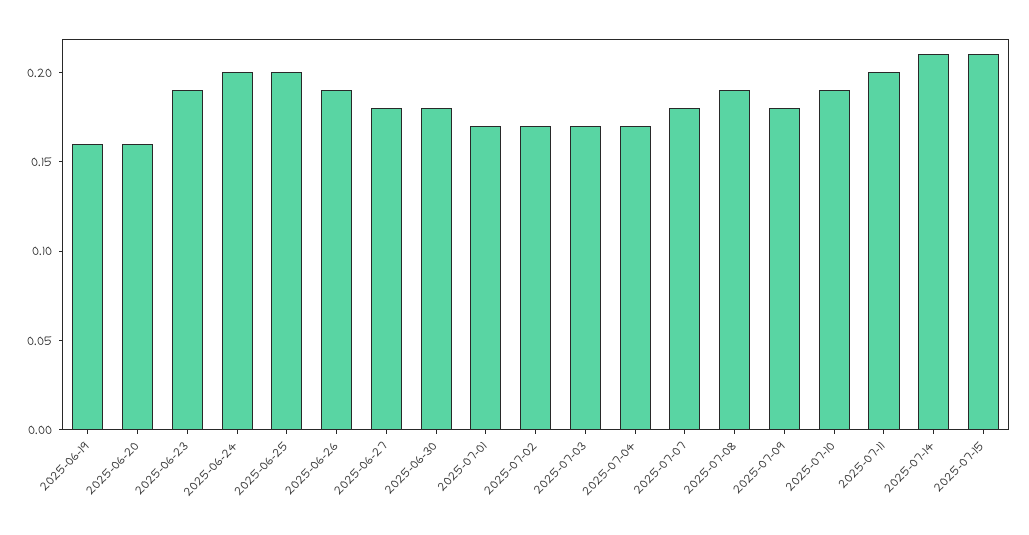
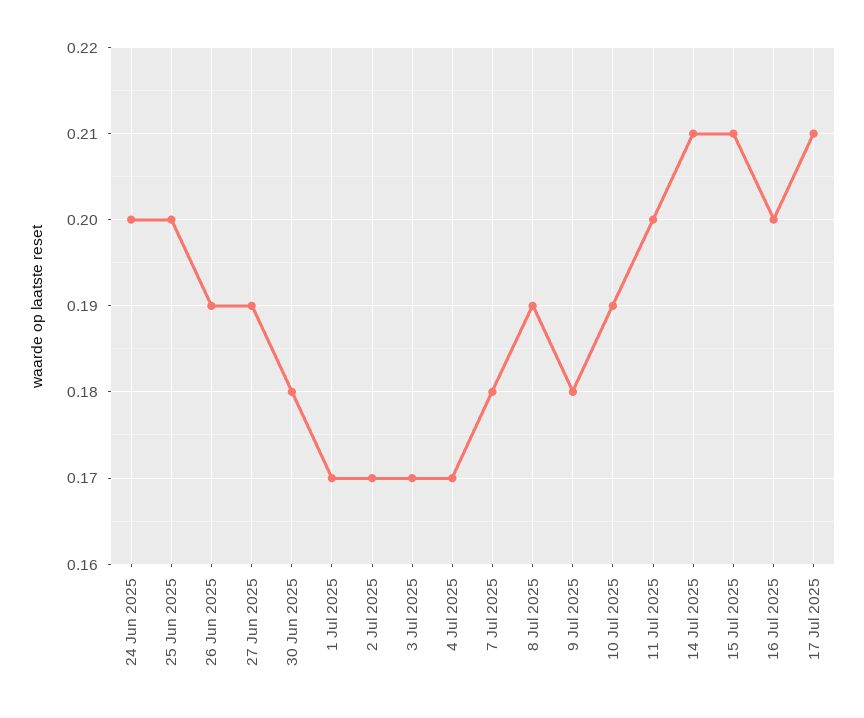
2025-06-19: 0.16 -> none
2025-06-20: 0.16 -> none
2025-06-23: 0.19 -> none
2025-06-27: 0.18 -> 0.19
16 Jul 2025: none -> 0.2
17 Jul 2025: none -> 0.21

